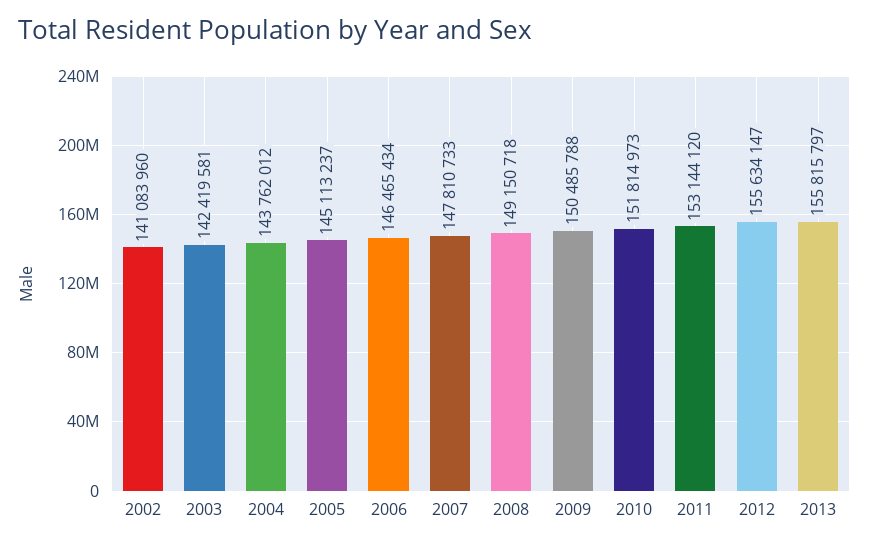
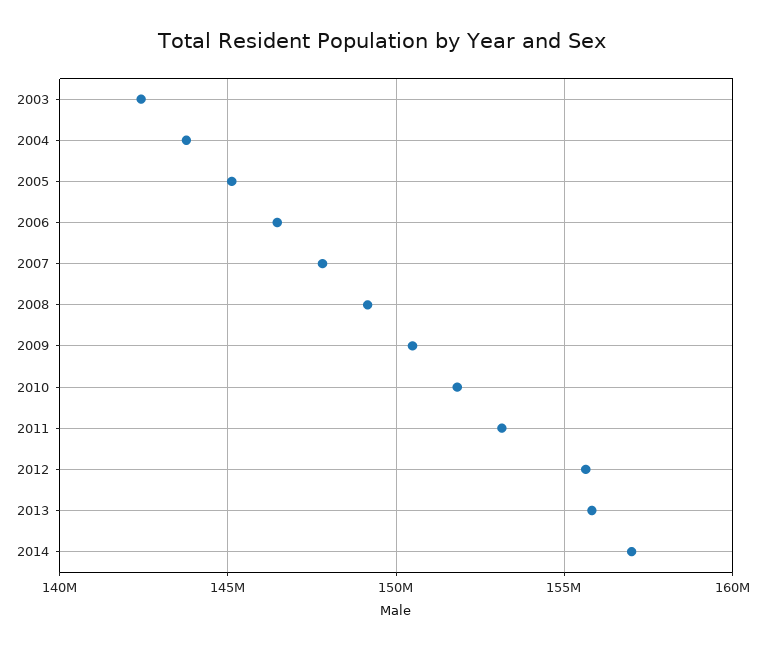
2002: 141083960 -> none
2014: none -> 157000000

